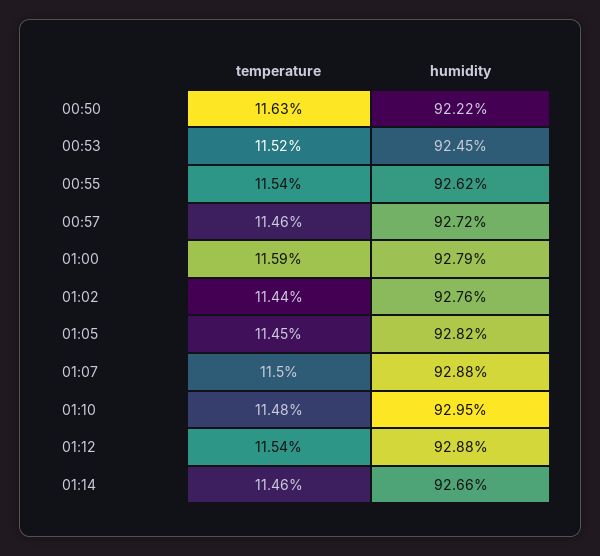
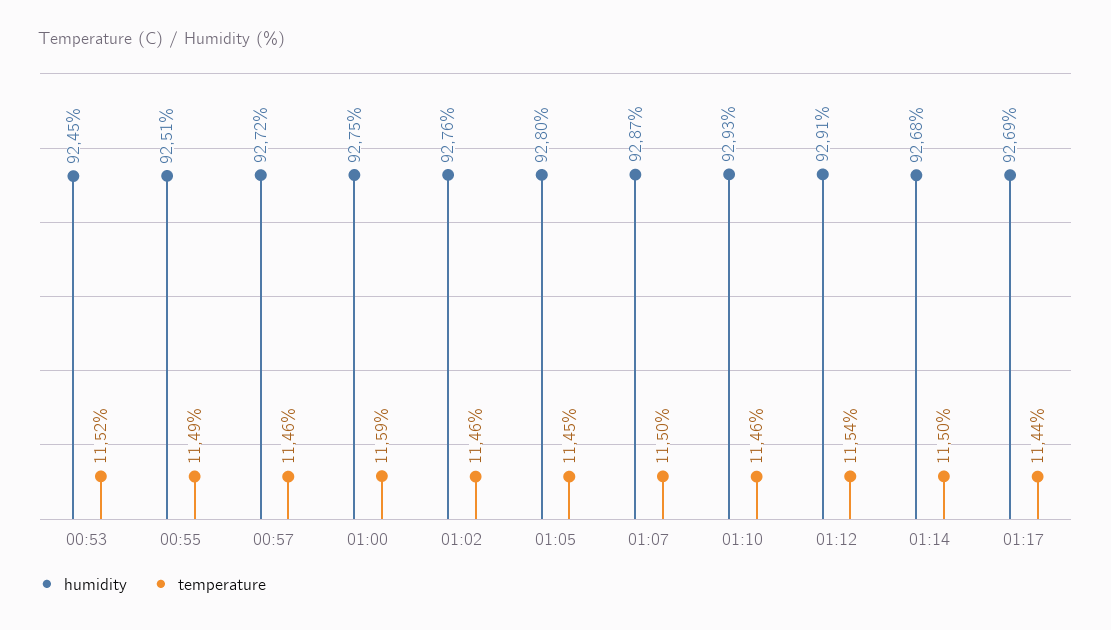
temperature, 00:50: 11.63 -> none
humidity, 00:50: 92.22 -> none
temperature, 00:55: 11.54 -> 11.49
humidity, 00:55: 92.62 -> 92.51
humidity, 01:00: 92.79 -> 92.75
temperature, 01:02: 11.44 -> 11.46
humidity, 01:05: 92.82 -> 92.8
humidity, 01:07: 92.88 -> 92.87
temperature, 01:10: 11.48 -> 11.46
humidity, 01:10: 92.95 -> 92.93
humidity, 01:12: 92.88 -> 92.91
temperature, 01:14: 11.46 -> 11.5
humidity, 01:14: 92.66 -> 92.68
humidity, 01:17: none -> 92.69
temperature, 01:17: none -> 11.44

